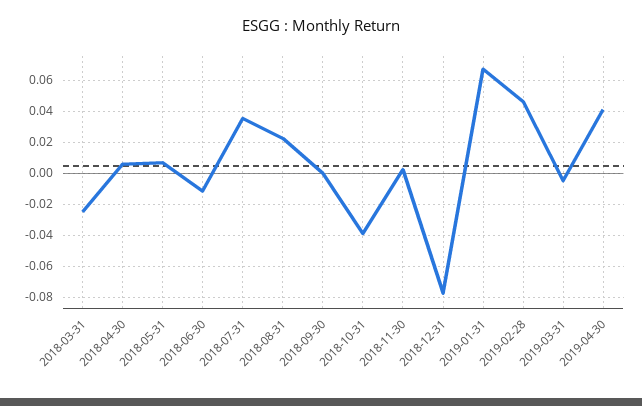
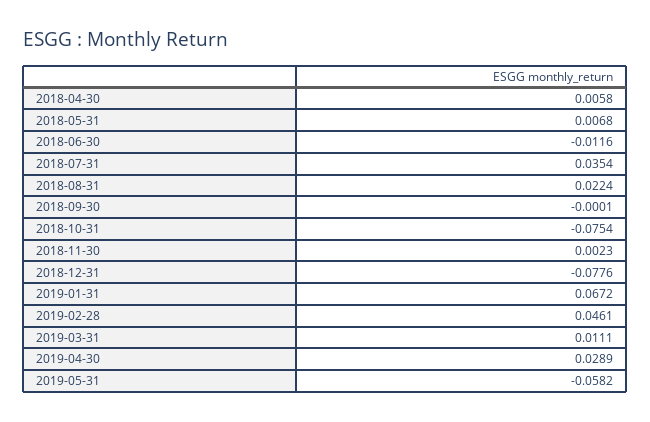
2018-03-31: -0.025 -> none
2018-10-31: -0.04 -> -0.0754
2019-03-31: -0.005 -> 0.0111
2019-04-30: 0.04 -> 0.0289
2019-05-31: none -> -0.0582

